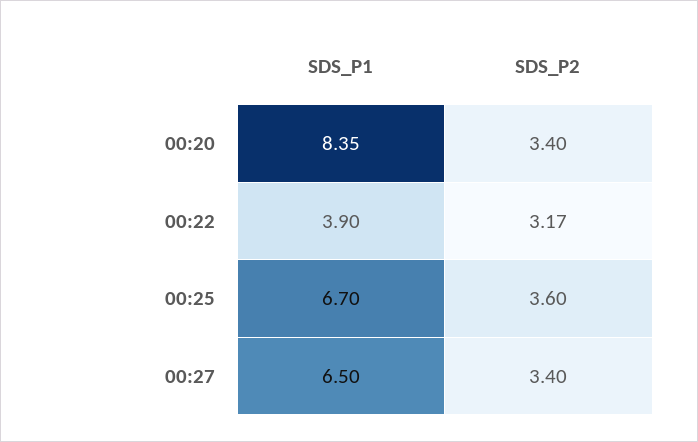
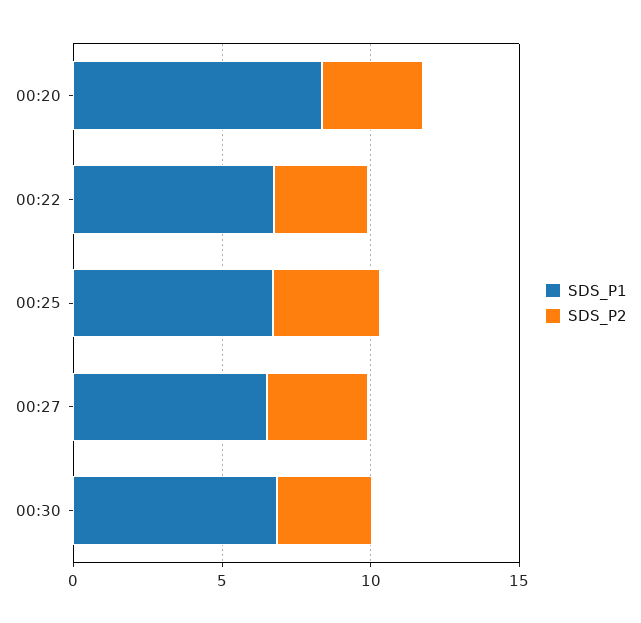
SDS_P1, 00:22: 3.9 -> 7
SDS_P1, 00:30: none -> 7
SDS_P2, 00:30: none -> 3

